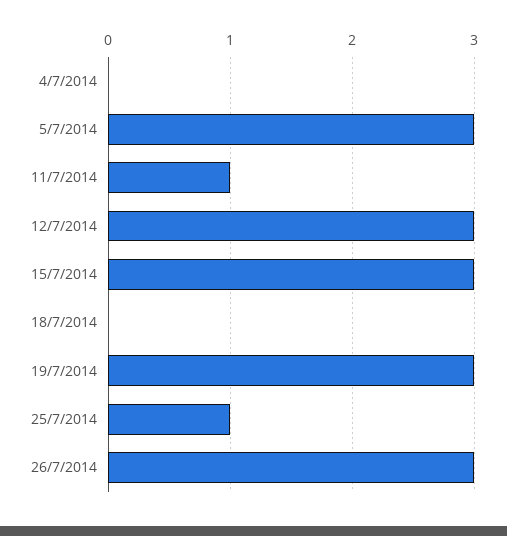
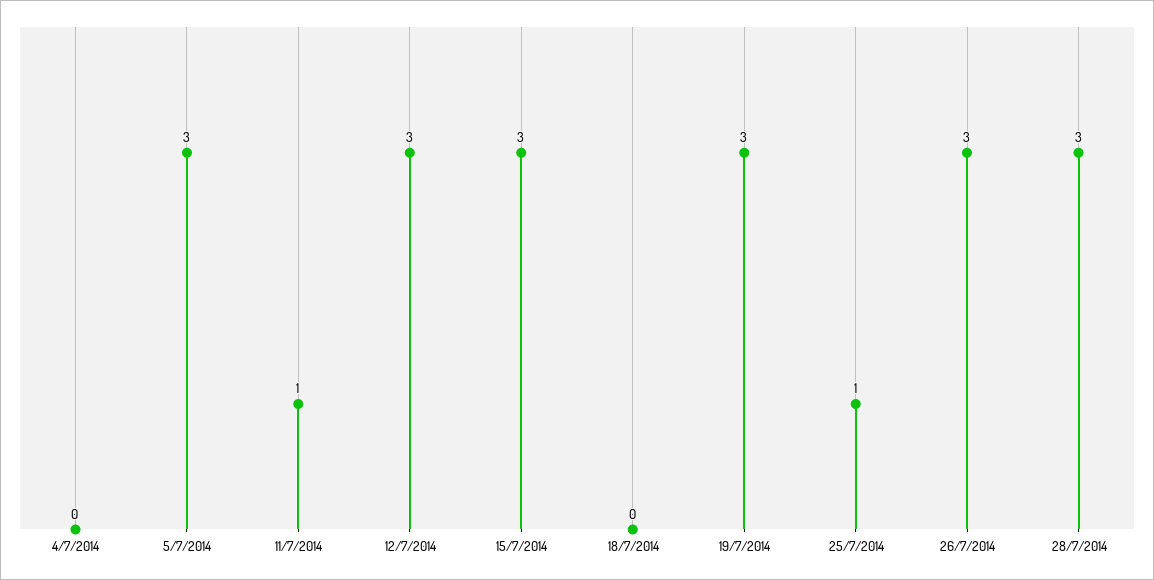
28/7/2014: none -> 3

